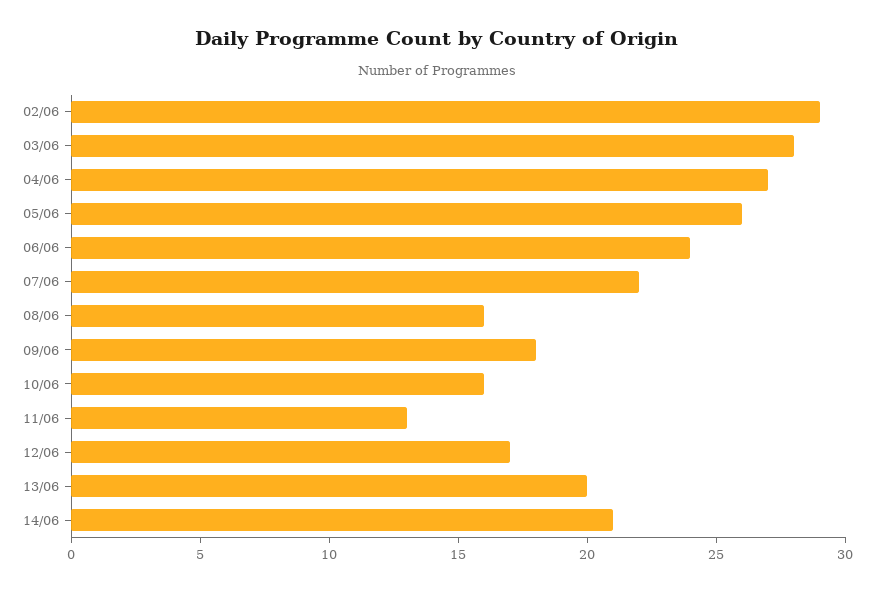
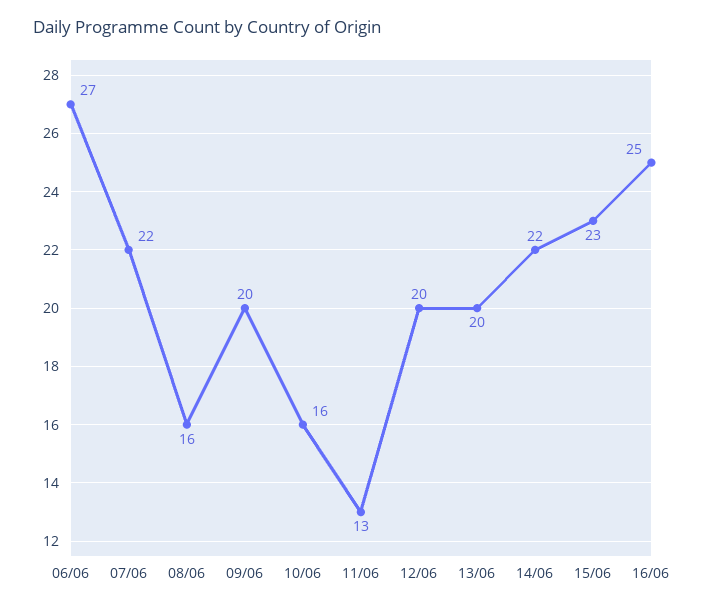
02/06: 29 -> none
03/06: 28 -> none
04/06: 27 -> none
05/06: 26 -> none
06/06: 24 -> 27
09/06: 18 -> 20
12/06: 17 -> 20
14/06: 21 -> 22
15/06: none -> 23
16/06: none -> 25

